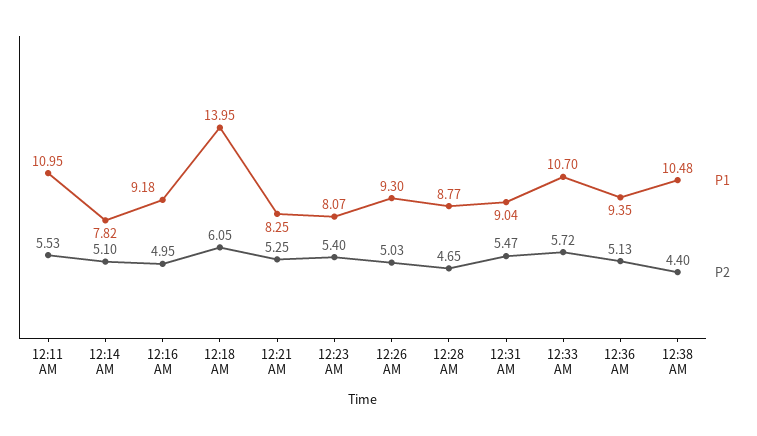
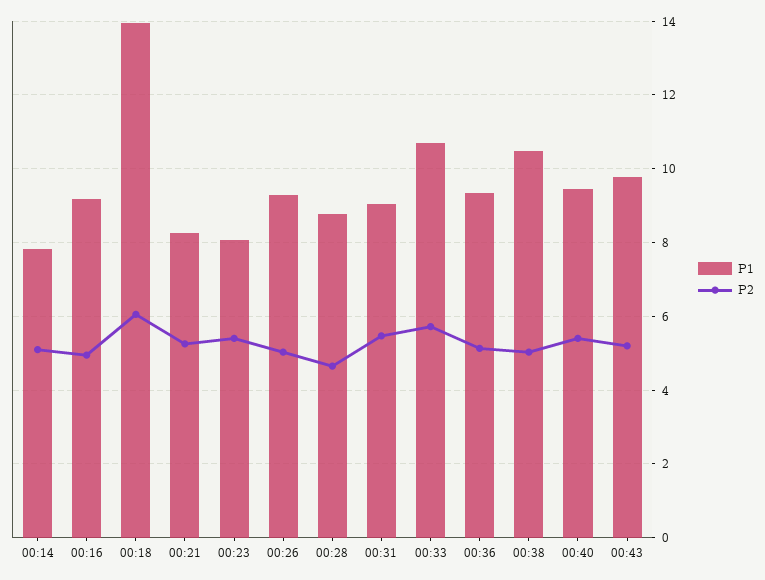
P1, 12:11 AM: 10.95 -> none
P2, 12:11 AM: 5.53 -> none
P2, 12:38 AM: 4.4 -> 5
P1, 00:40: none -> 9.4
P2, 00:40: none -> 5.4
P1, 00:43: none -> 9.8
P2, 00:43: none -> 5.2

